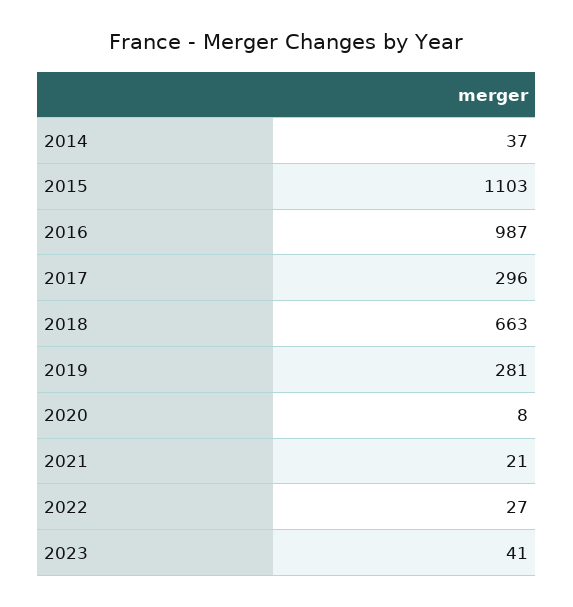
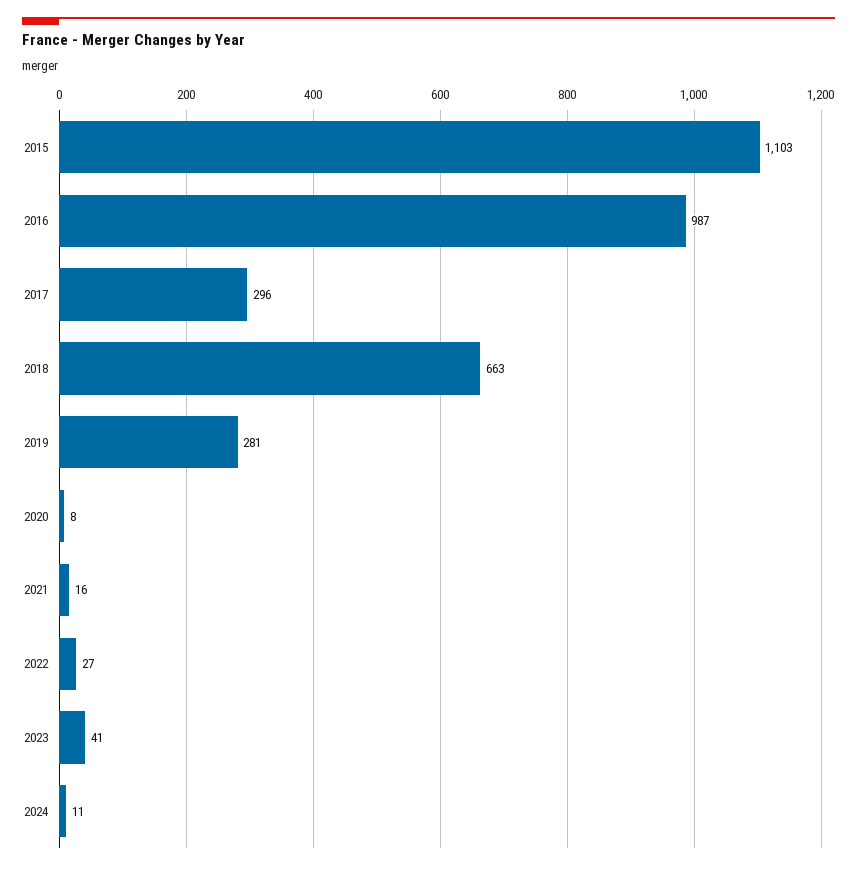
2014: 37 -> none
2021: 21 -> 16
2024: none -> 11

